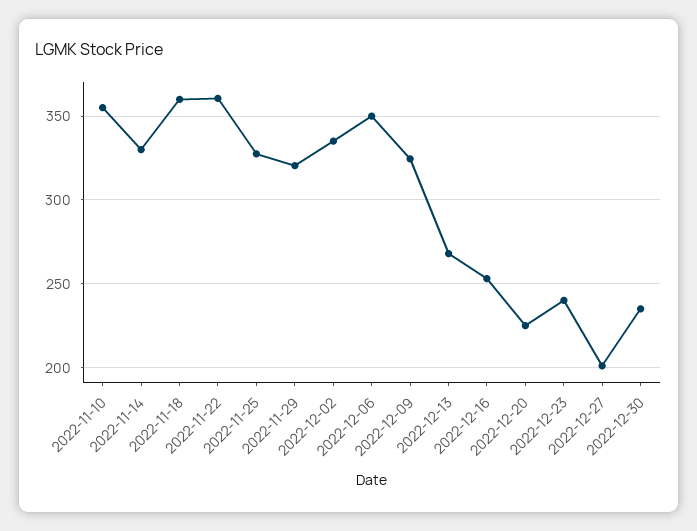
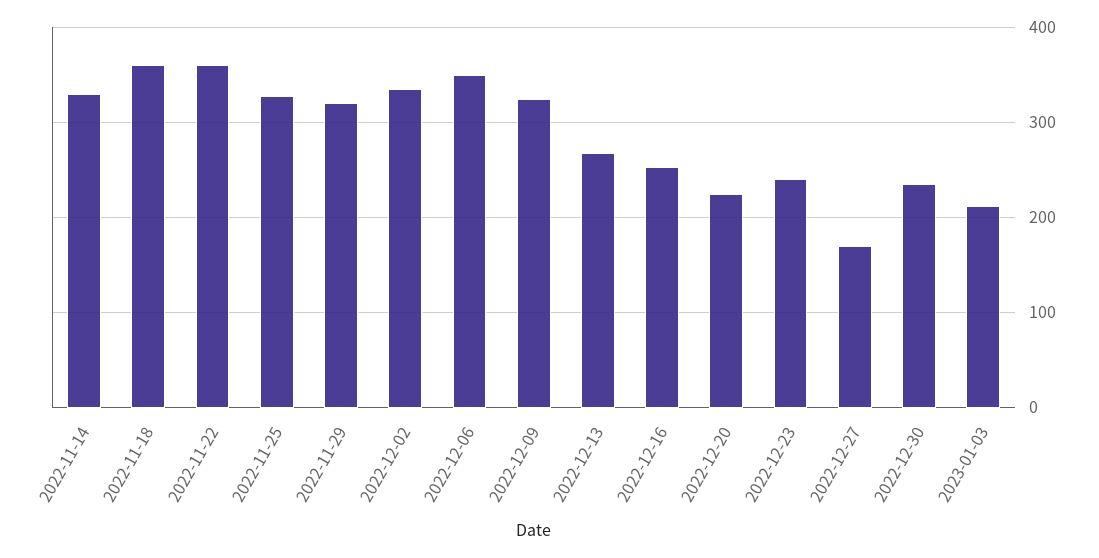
2022-11-10: 355 -> none
2022-12-27: 200 -> 170
2023-01-03: none -> 210

